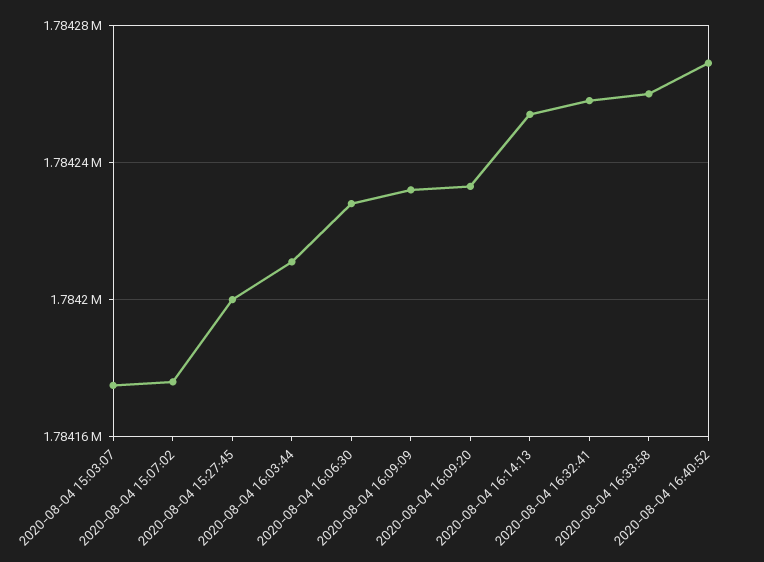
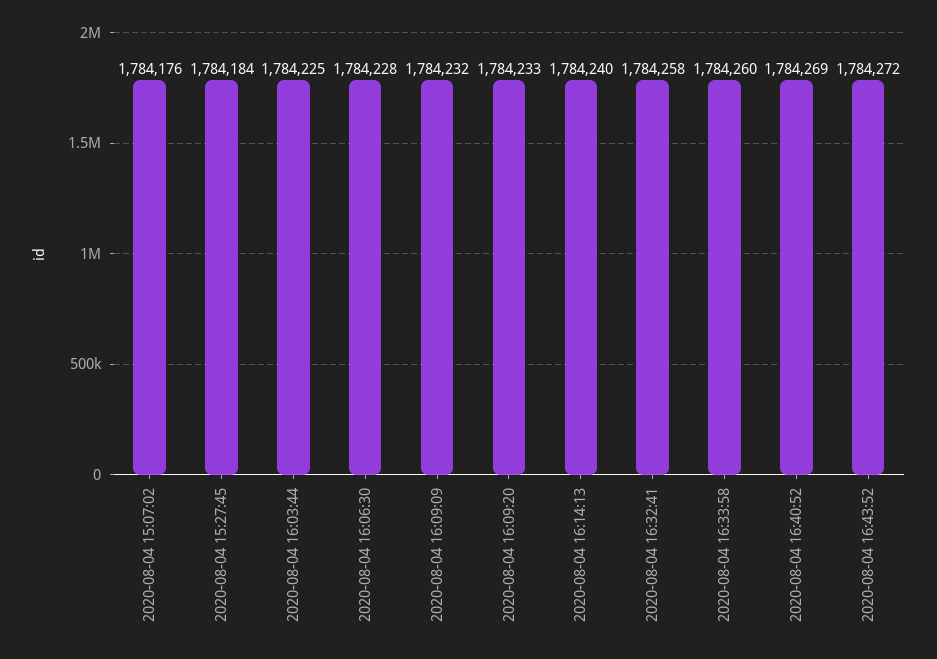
2020-08-04 15:03:07: 1784175 -> none
2020-08-04 15:27:45: 1784200 -> 1784184
2020-08-04 16:03:44: 1784210 -> 1784225
2020-08-04 16:14:13: 1784255 -> 1784240
2020-08-04 16:43:52: none -> 1784272

